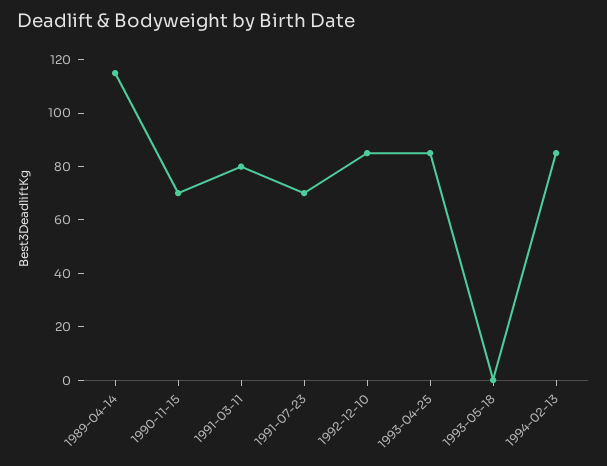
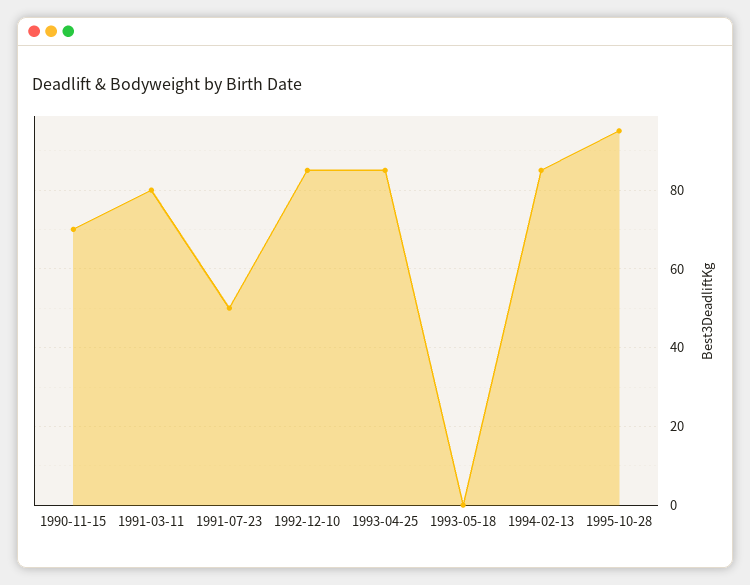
1989-04-14: 115 -> none
1991-07-23: 70 -> 50
1995-10-28: none -> 95

